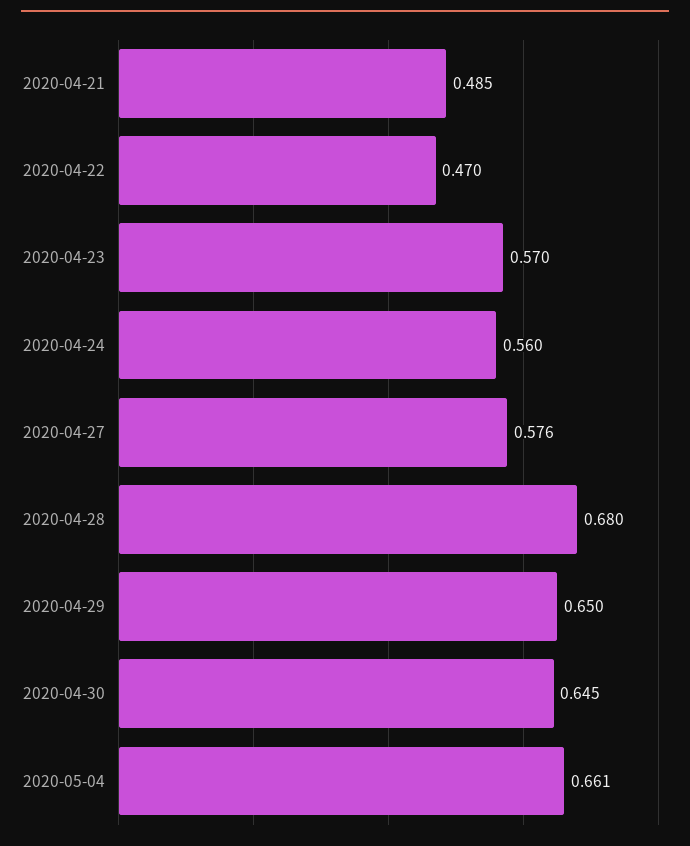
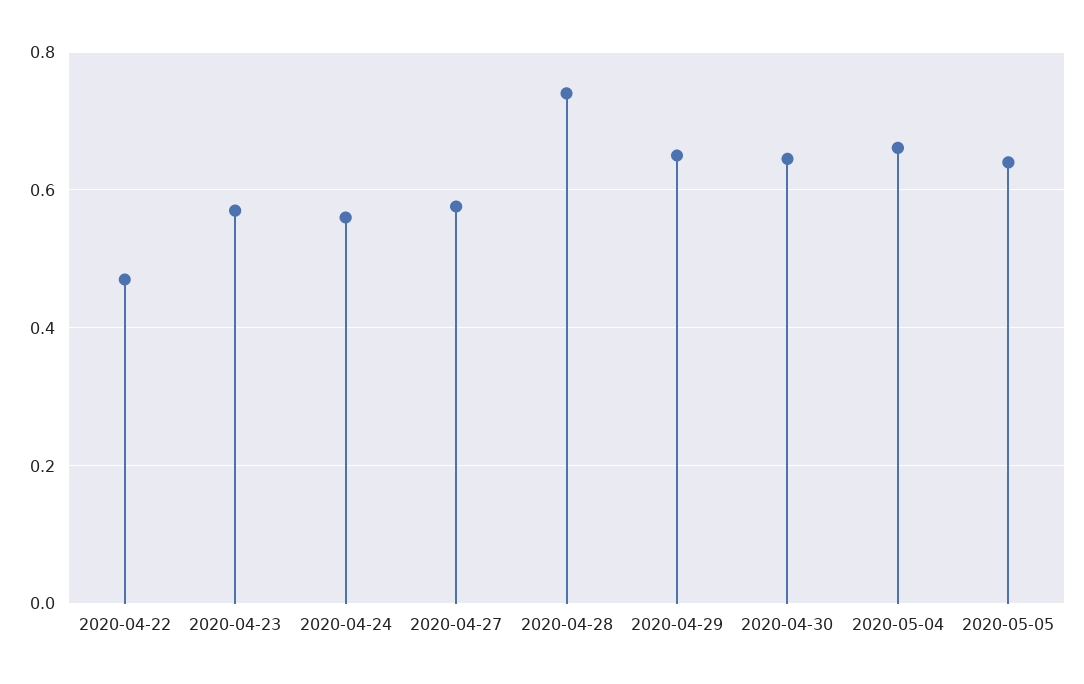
2020-04-21: 0.485 -> none
2020-04-28: 0.68 -> 0.74
2020-05-05: none -> 0.64

